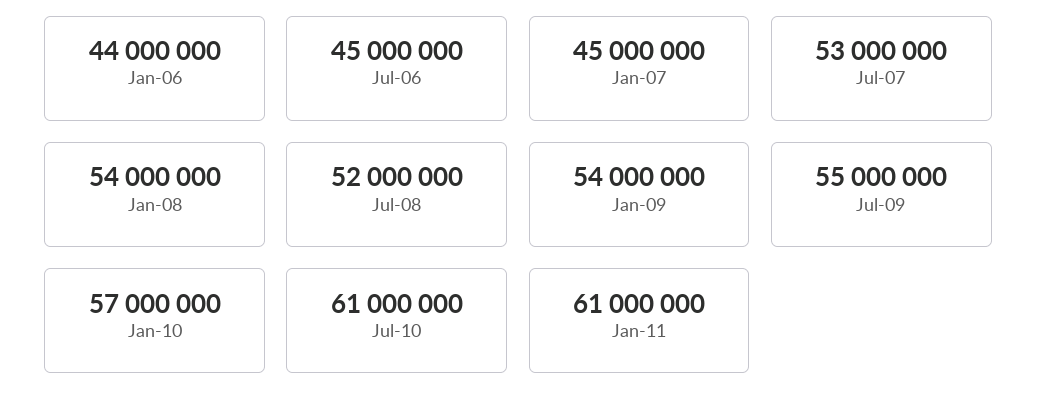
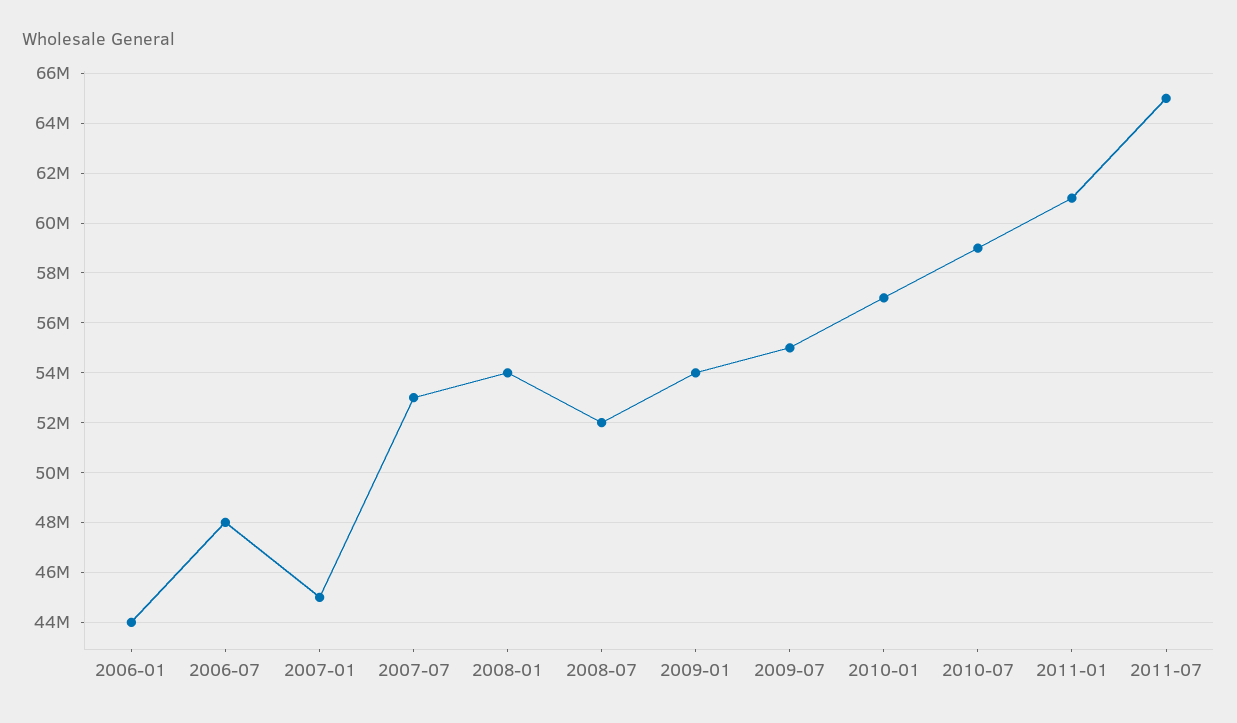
Jul-06: 45000000 -> 48000000
Jul-10: 61000000 -> 59000000
2011-07: none -> 65000000

